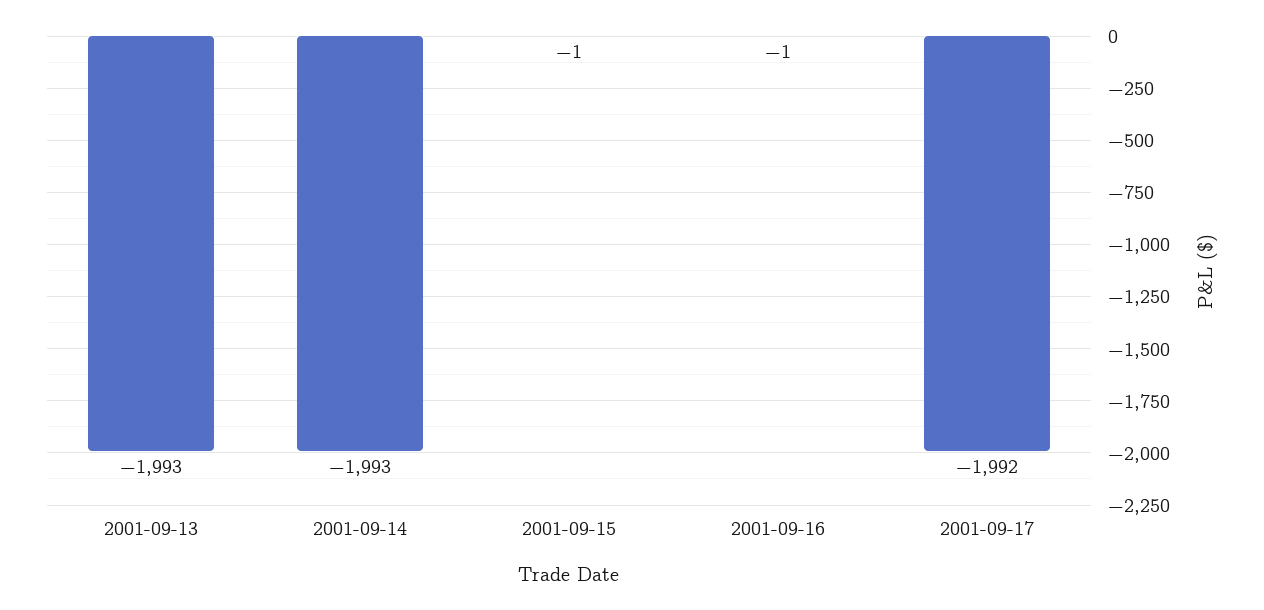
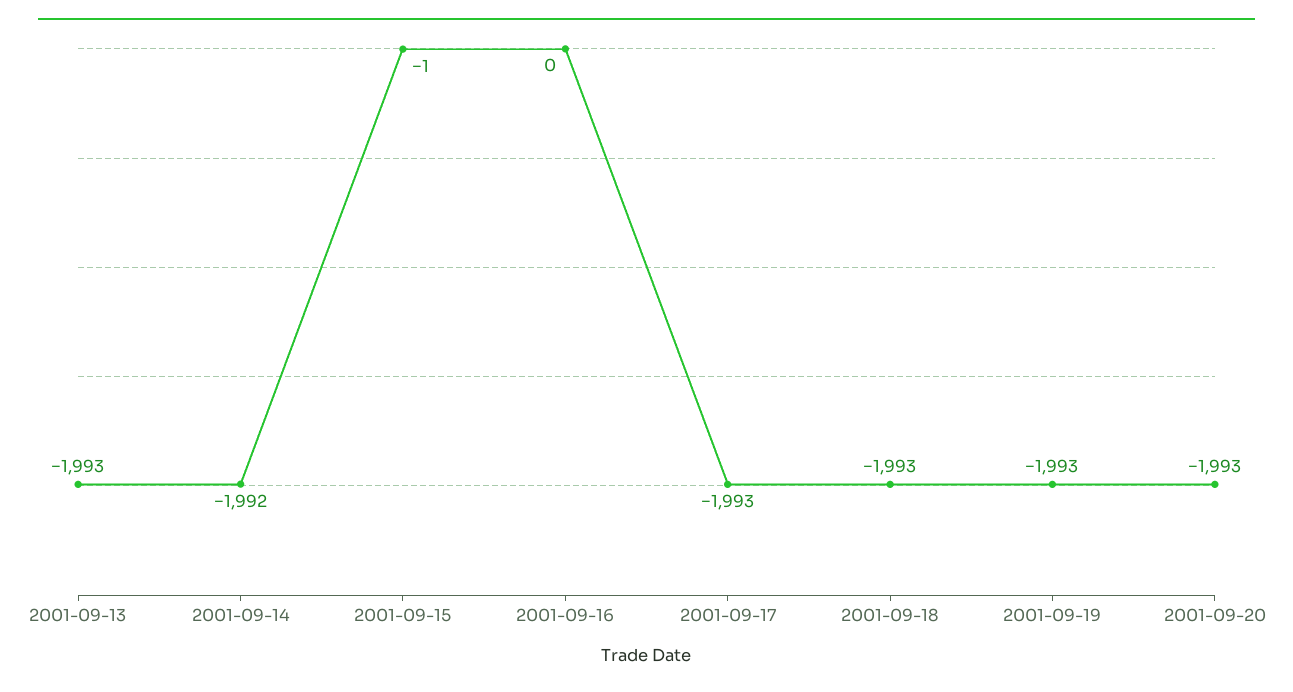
2001-09-14: -1993 -> -1992
2001-09-16: -1 -> 0
2001-09-17: -1992 -> -1993
2001-09-18: none -> -1993
2001-09-19: none -> -1993
2001-09-20: none -> -1993

